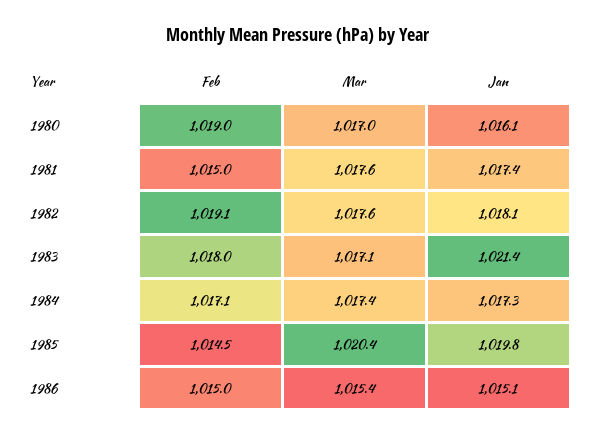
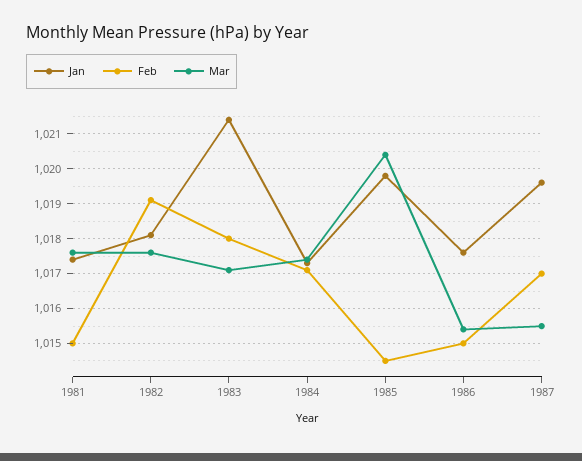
Feb, 1980: 1019 -> none
Mar, 1980: 1017 -> none
Jan, 1980: 1016.1 -> none
Jan, 1986: 1015.1 -> 1017.5
Jan, 1987: none -> 1019.5
Feb, 1987: none -> 1017
Mar, 1987: none -> 1015.5

